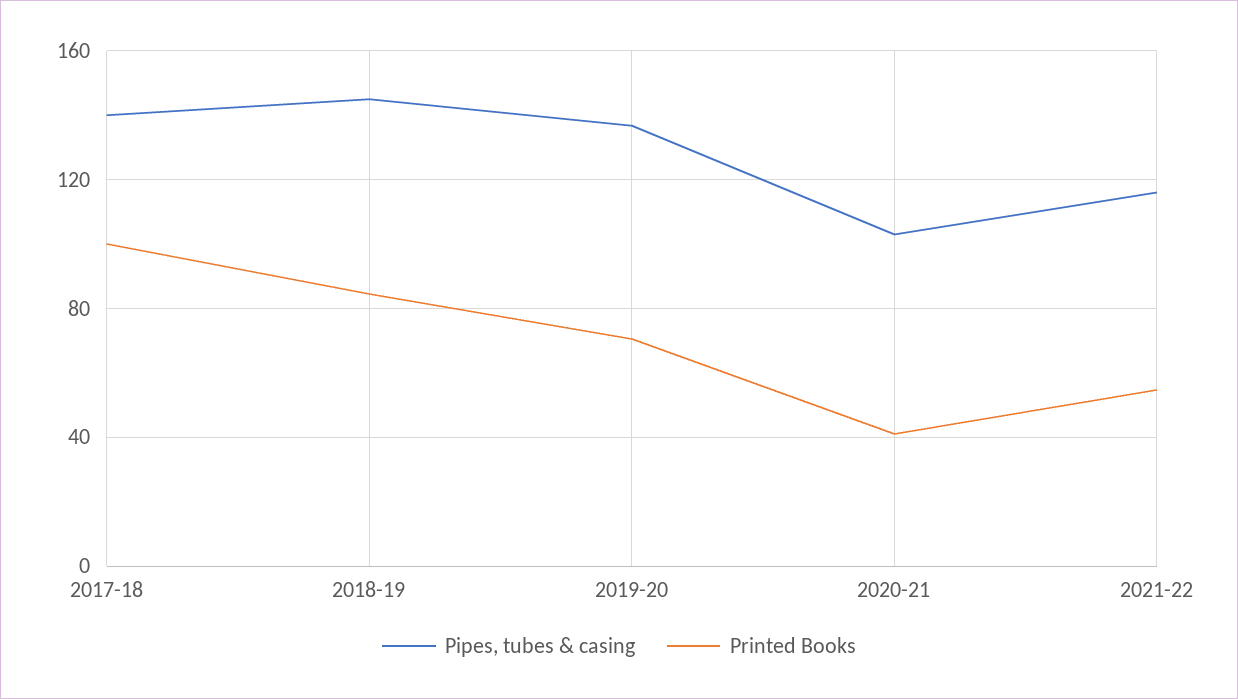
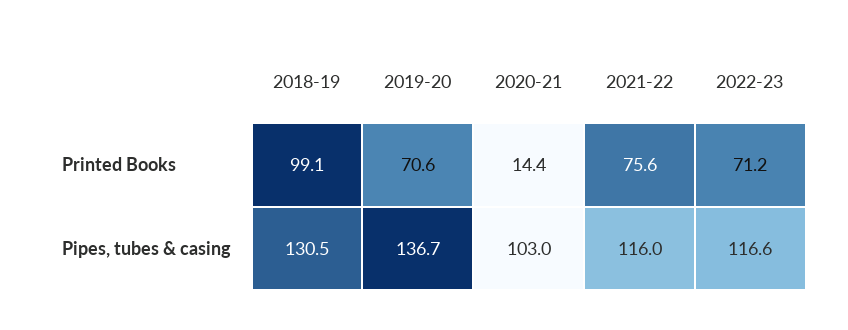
Pipes, tubes & casing, 2017-18: 140 -> none
Printed Books, 2017-18: 100 -> none
Pipes, tubes & casing, 2018-19: 145 -> 130.5
Printed Books, 2018-19: 85 -> 99.1
Printed Books, 2020-21: 40 -> 14.4
Printed Books, 2021-22: 55 -> 75.6
Printed Books, 2022-23: none -> 71.2
Pipes, tubes & casing, 2022-23: none -> 116.6

